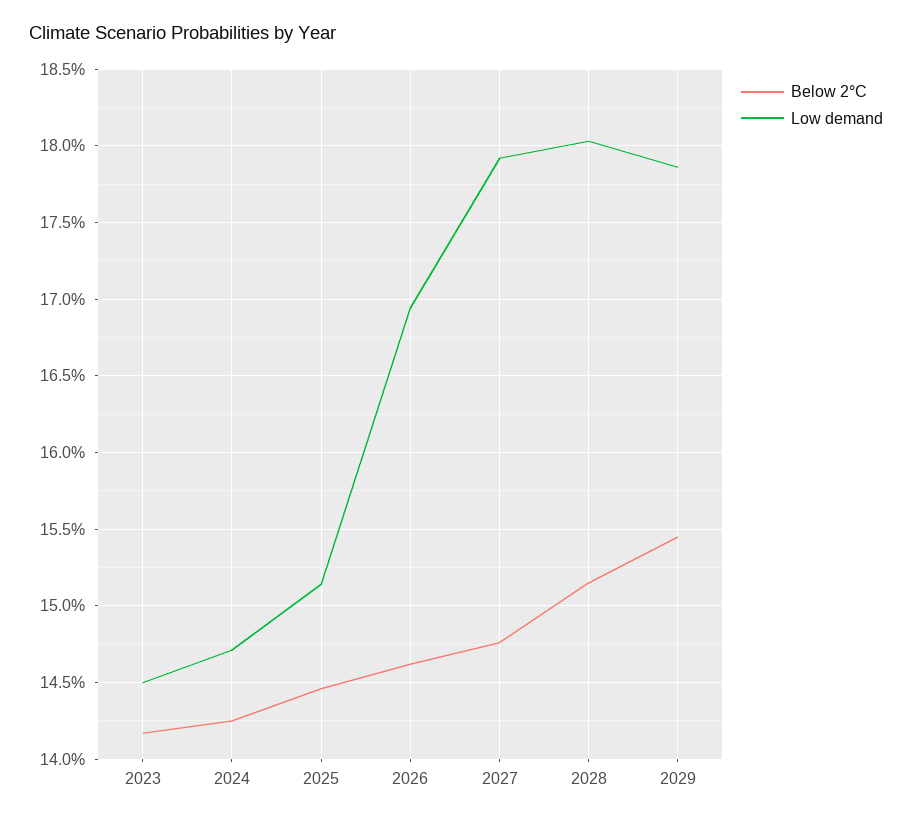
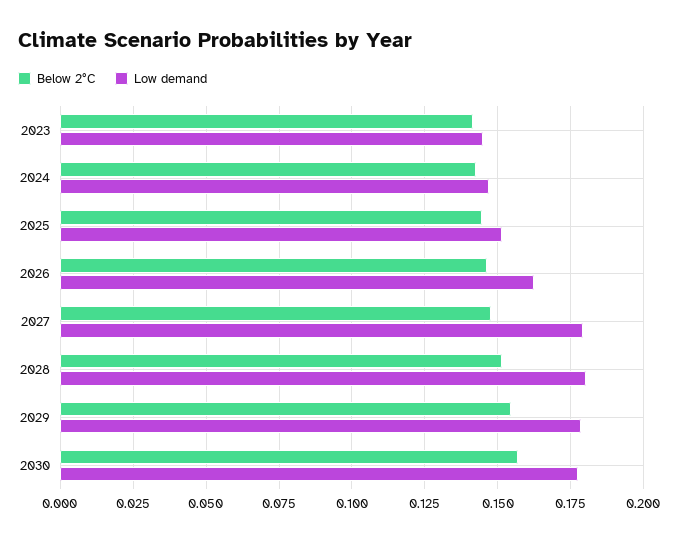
Low demand, 2026: 0.1695 -> 0.1625
Below 2°C, 2030: none -> 0.1575
Low demand, 2030: none -> 0.1775

